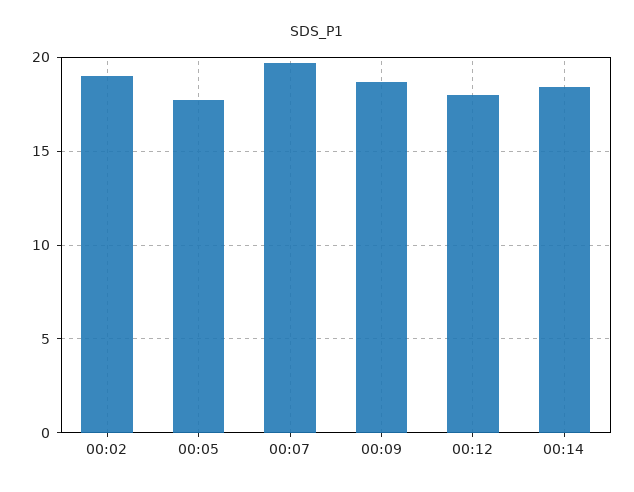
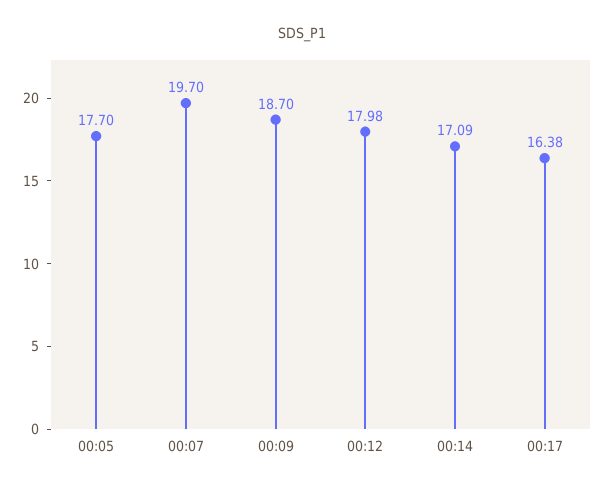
00:02: 19 -> none
00:14: 18.5 -> 17.09
00:17: none -> 16.38

